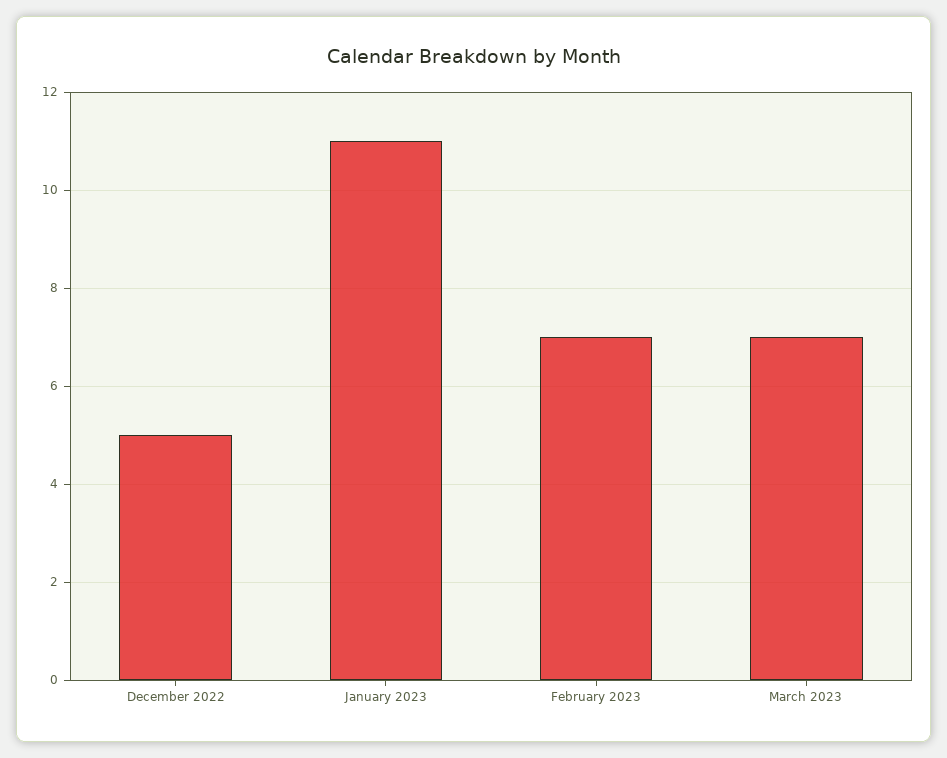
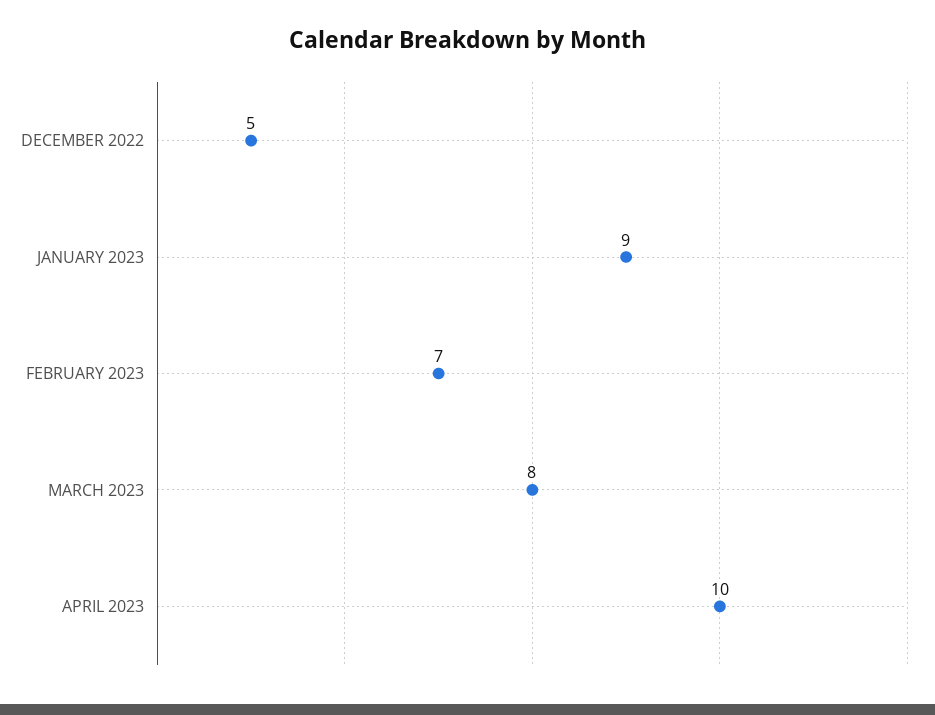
January 2023: 11 -> 9
March 2023: 7 -> 8
APRIL 2023: none -> 10

